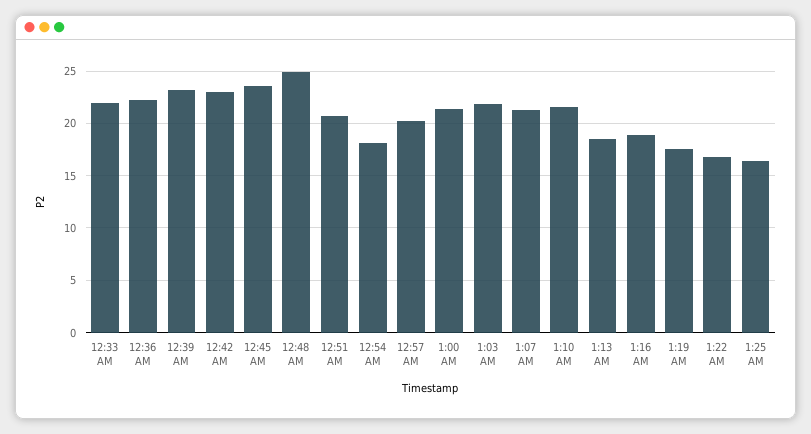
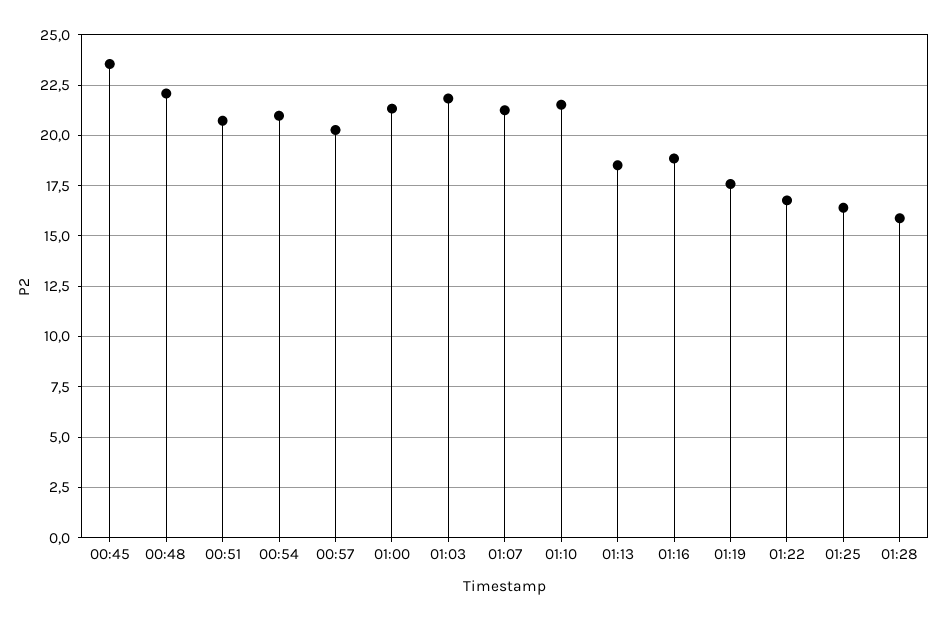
12:33 AM: 22 -> none
12:36 AM: 22 -> none
12:39 AM: 23 -> none
12:42 AM: 23 -> none
12:48 AM: 25 -> 22
12:54 AM: 18 -> 21
01:28: none -> 16

